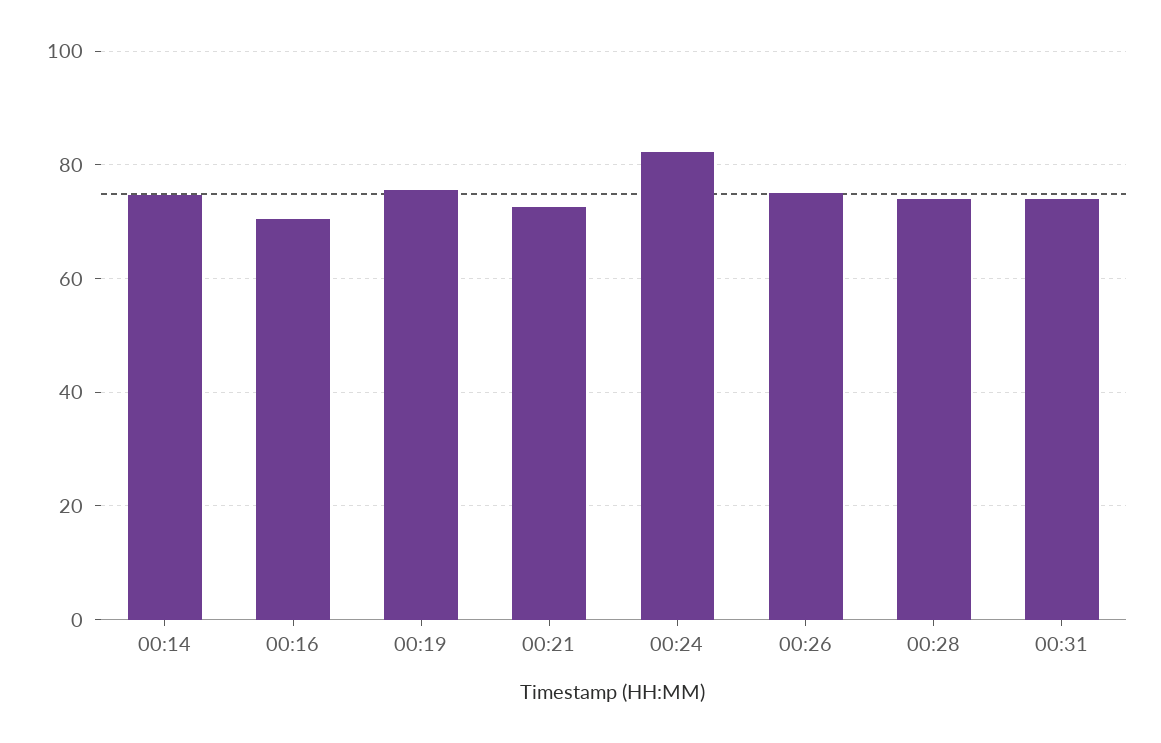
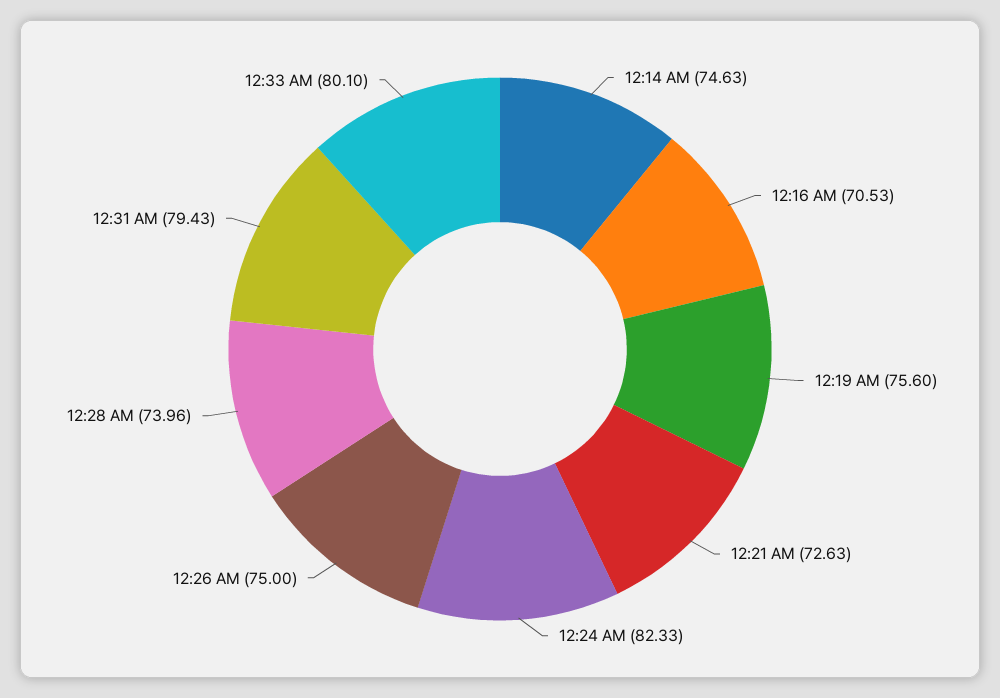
00:31: 74 -> 79.43
12:33 AM: none -> 80.1

